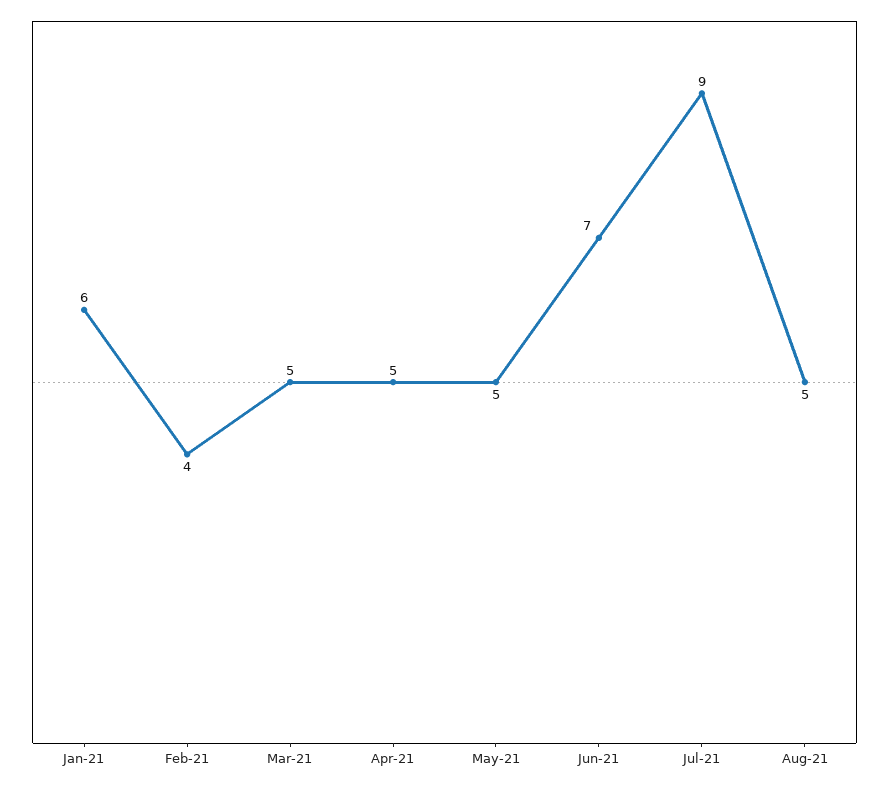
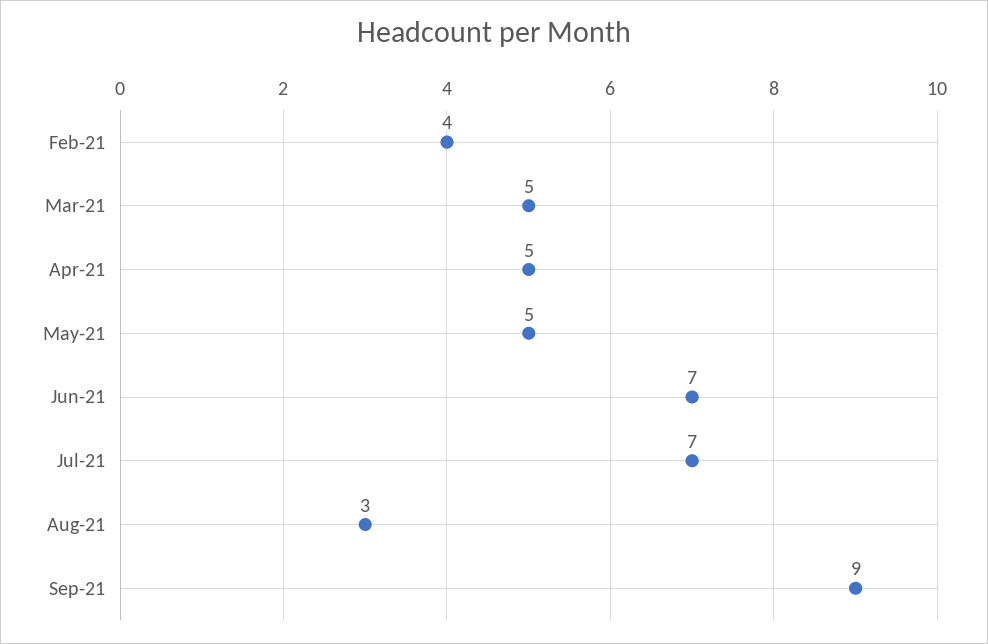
Jan-21: 6 -> none
Jul-21: 9 -> 7
Aug-21: 5 -> 3
Sep-21: none -> 9

